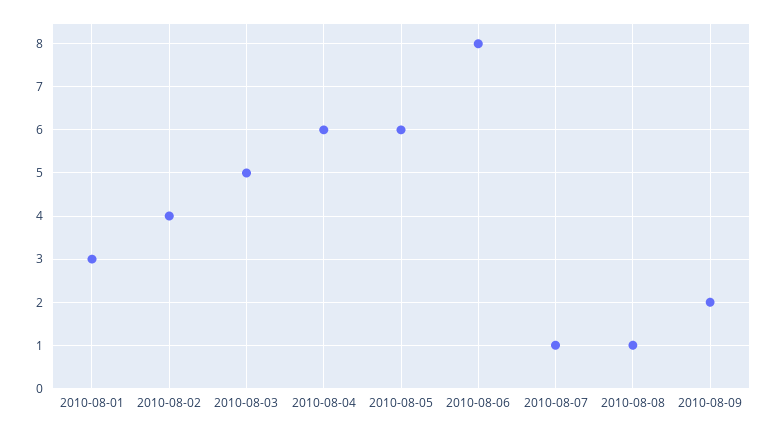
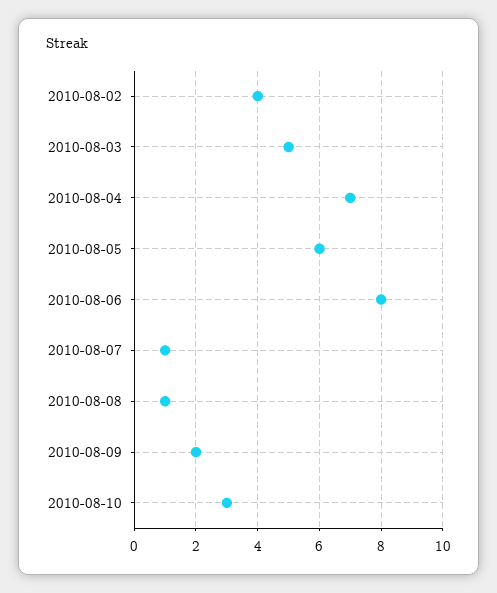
2010-08-01: 3 -> none
2010-08-04: 6 -> 7
2010-08-10: none -> 3

